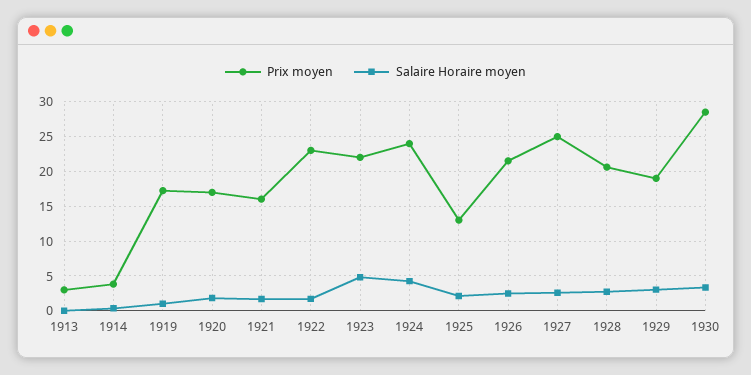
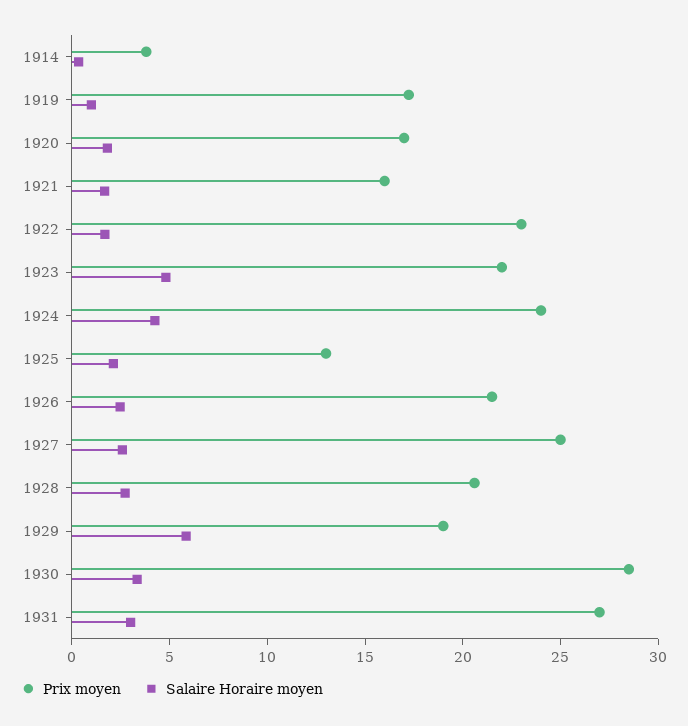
Prix moyen, 1913: 3 -> none
Salaire Horaire moyen, 1913: 0 -> none
Salaire Horaire moyen, 1929: 3 -> 6
Prix moyen, 1931: none -> 27
Salaire Horaire moyen, 1931: none -> 3

